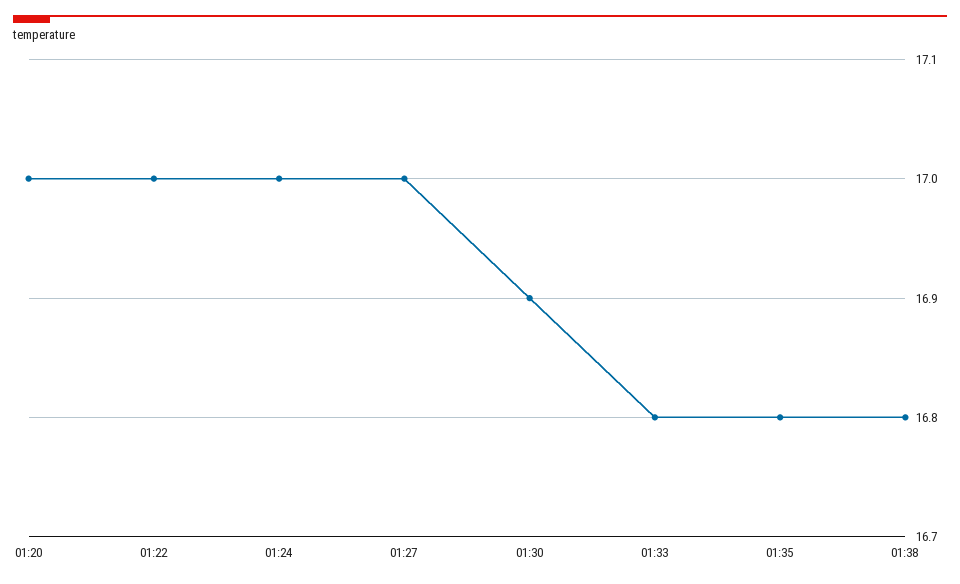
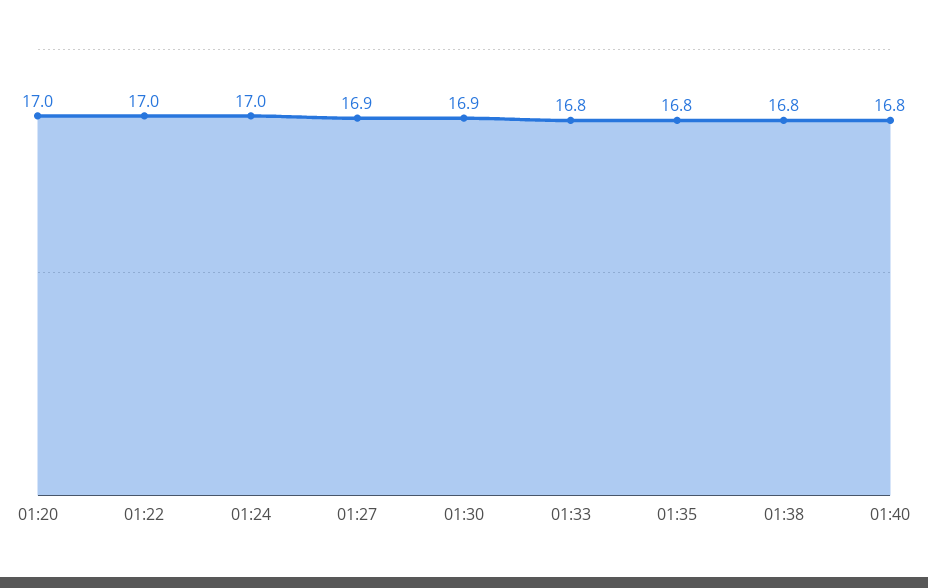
01:27: 17 -> 16.9
01:40: none -> 16.8

